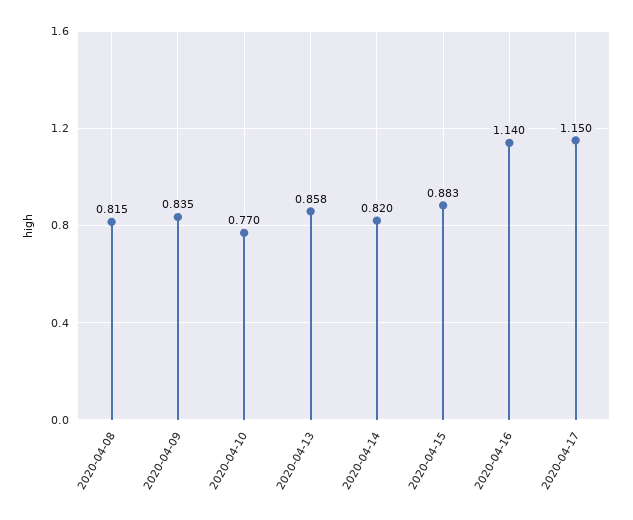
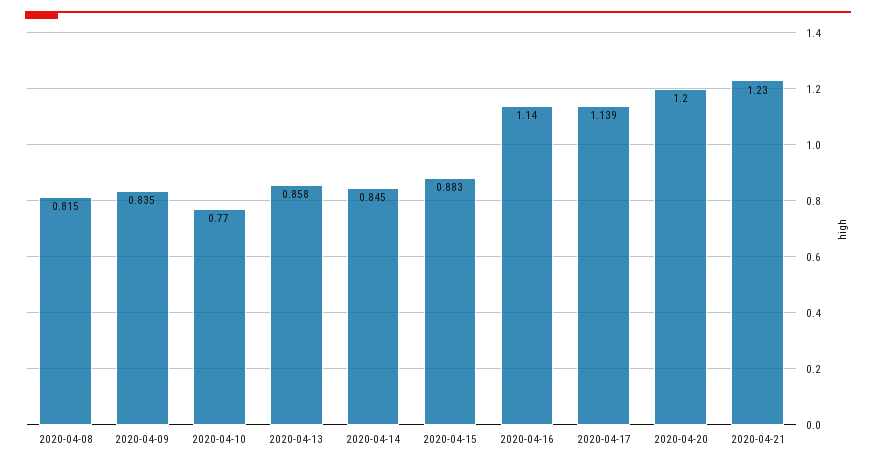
2020-04-14: 0.82 -> 0.845
2020-04-17: 1.15 -> 1.139
2020-04-20: none -> 1.2
2020-04-21: none -> 1.23

